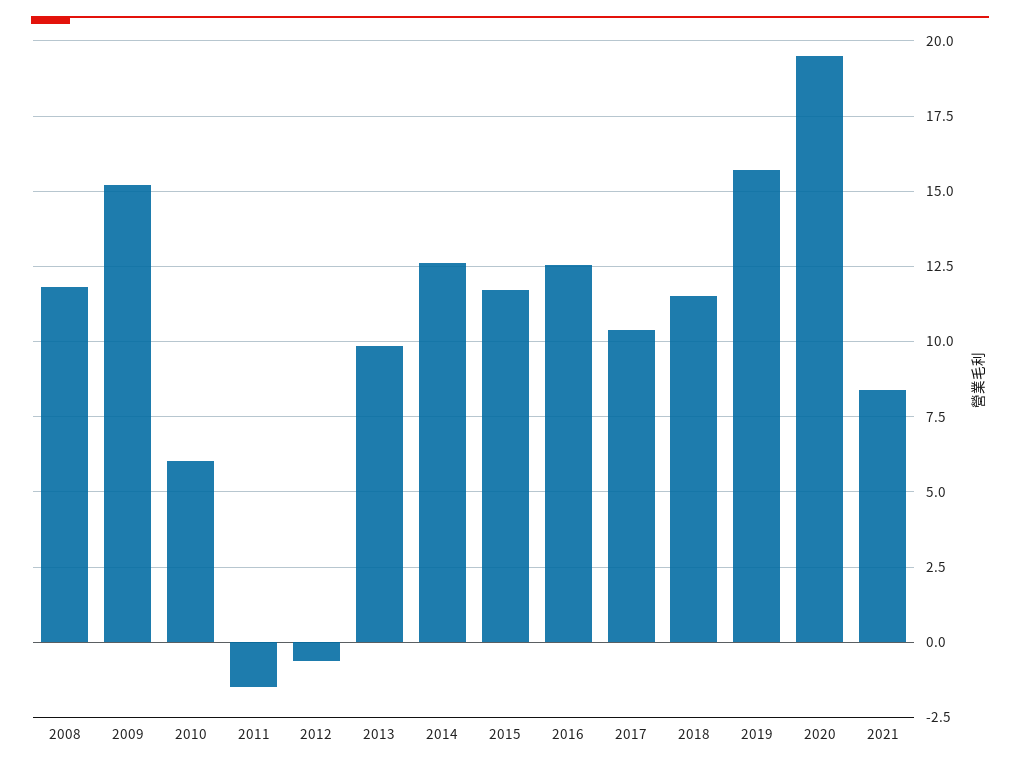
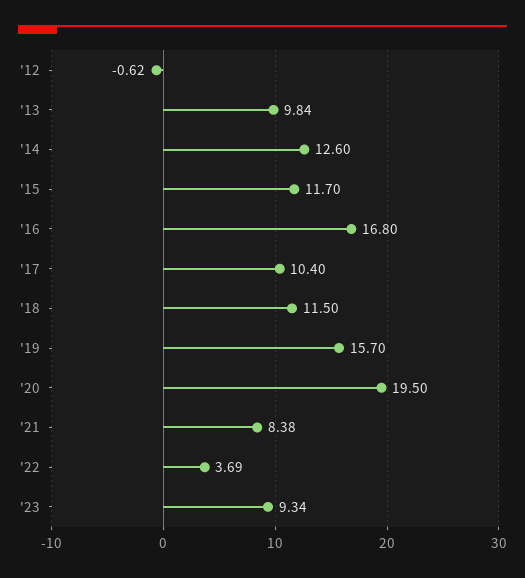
2008: 11.75 -> none
2009: 15.25 -> none
2010: 6 -> none
2011: -1.5 -> none
2016: 12.5 -> 16.8
'22: none -> 3.69
'23: none -> 9.34

